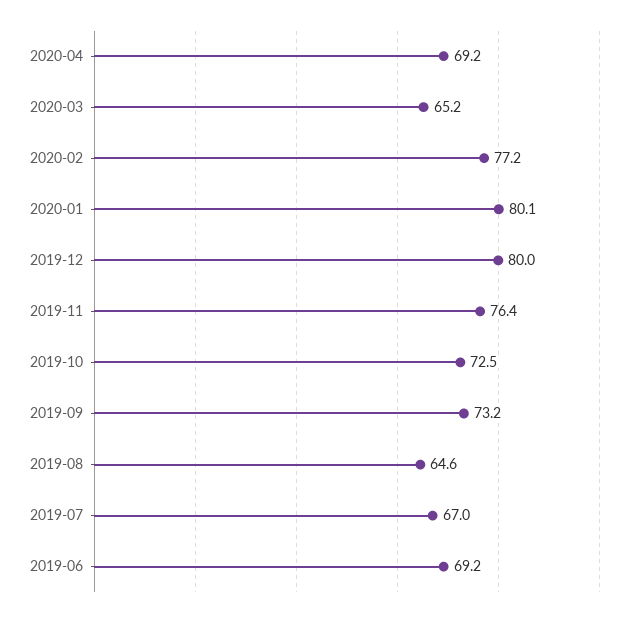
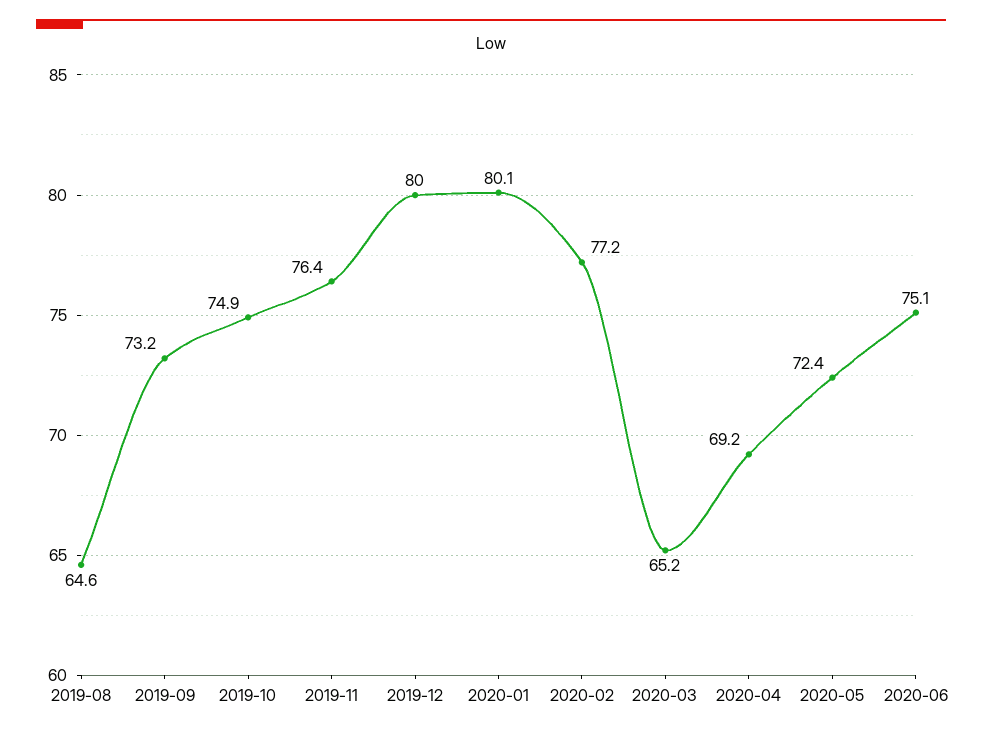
2019-10: 72.5 -> 74.9
2019-07: 67 -> none
2019-06: 69.2 -> none
2020-05: none -> 72.4
2020-06: none -> 75.1

